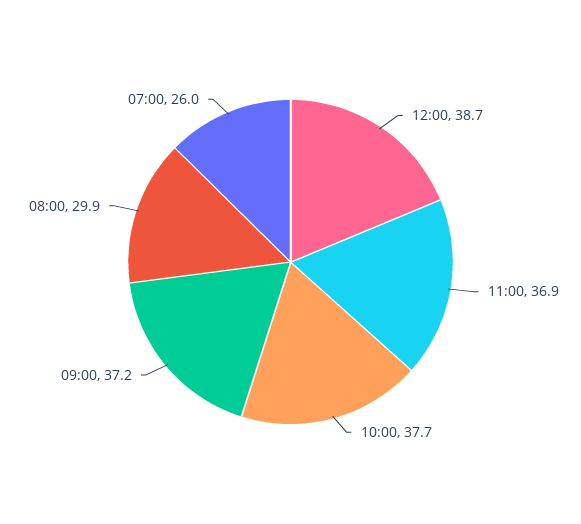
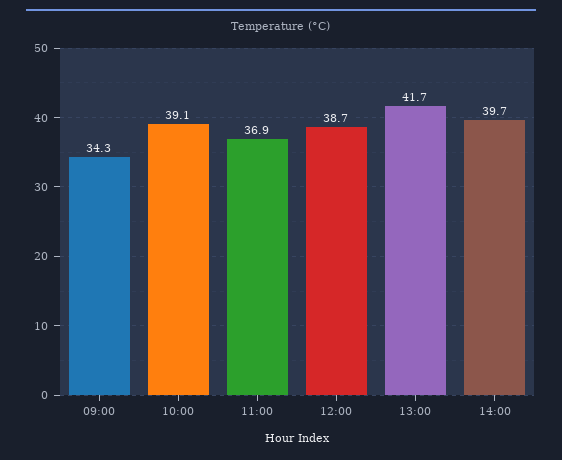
10:00: 37.7 -> 39.1
09:00: 37.2 -> 34.3
08:00: 29.9 -> none
07:00: 26 -> none
13:00: none -> 41.7
14:00: none -> 39.7

